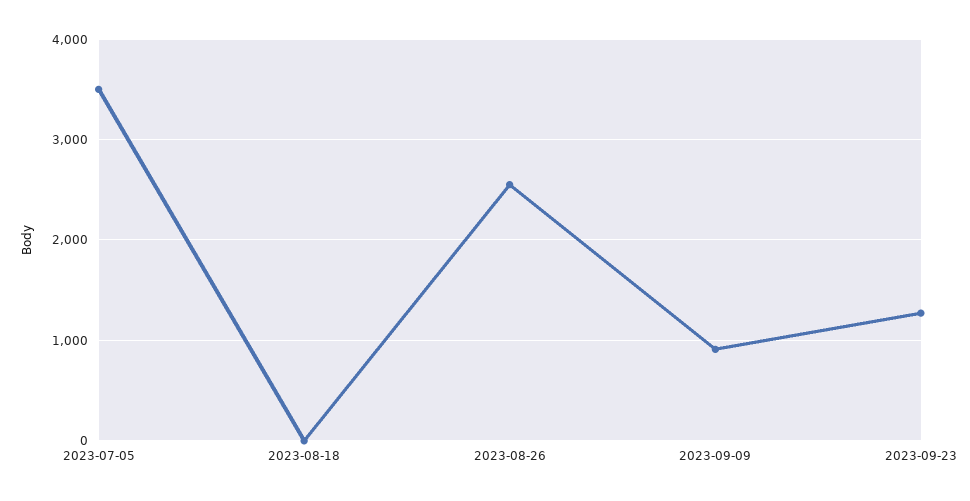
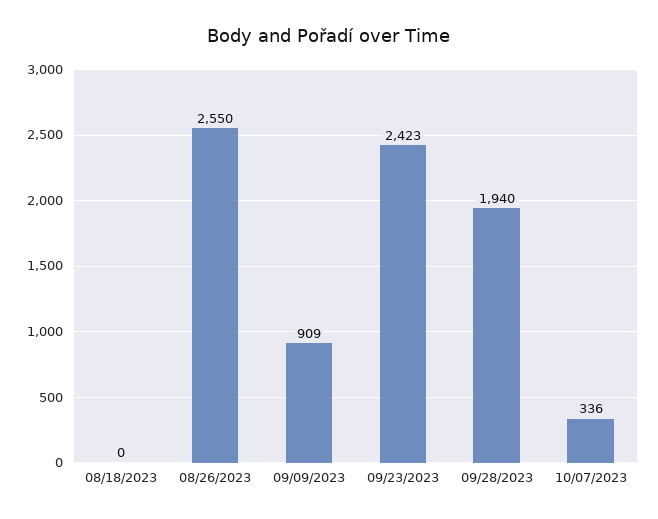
2023-07-05: 3500 -> none
2023-09-23: 1300 -> 2423
09/28/2023: none -> 1940
10/07/2023: none -> 336

